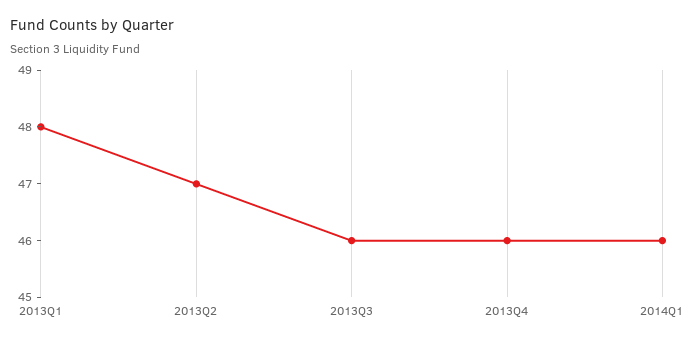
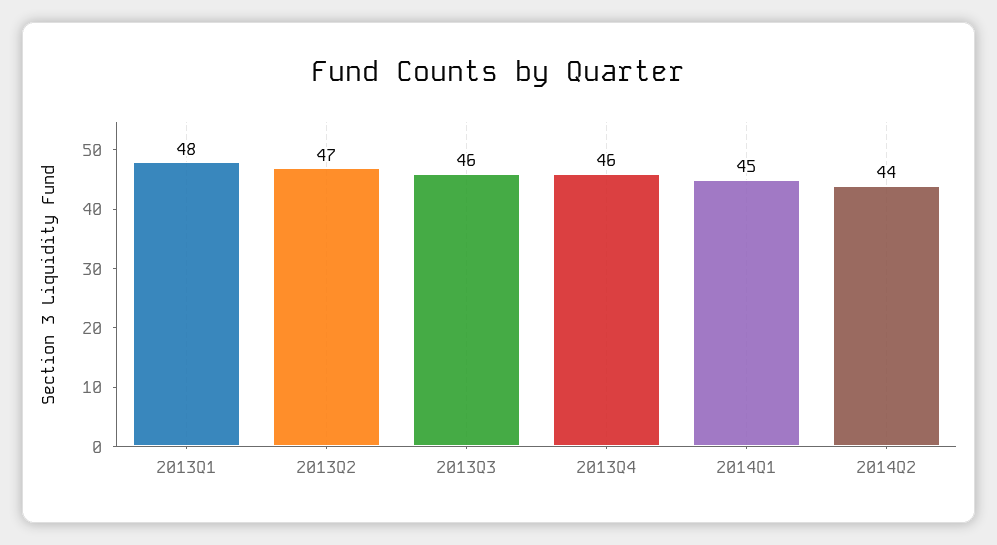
2014Q1: 46 -> 45
2014Q2: none -> 44

